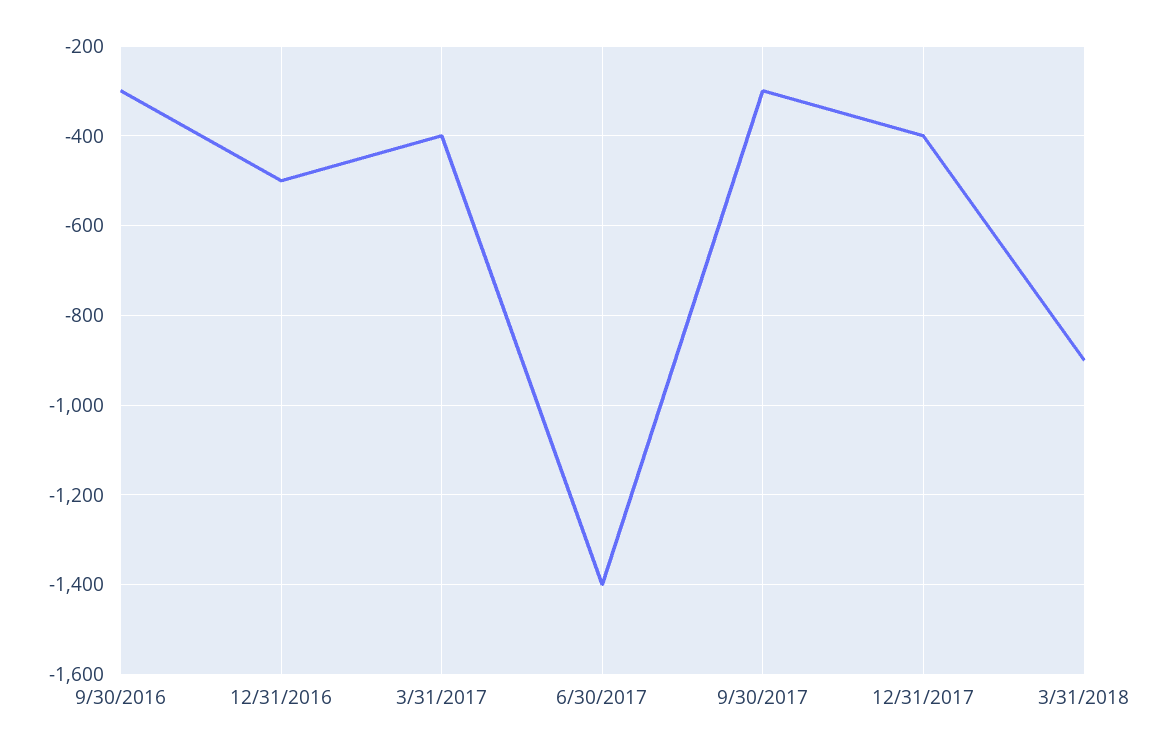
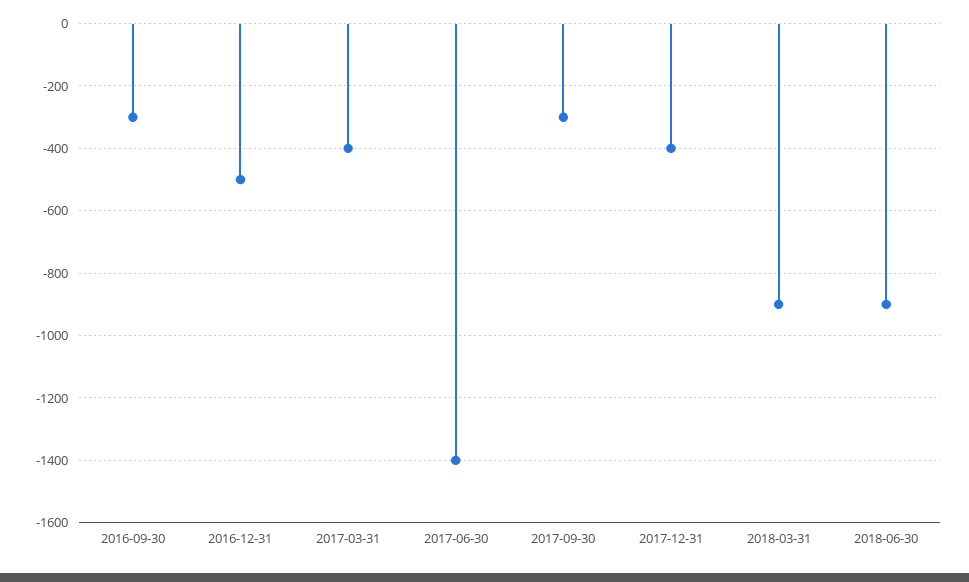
2018-06-30: none -> -900

